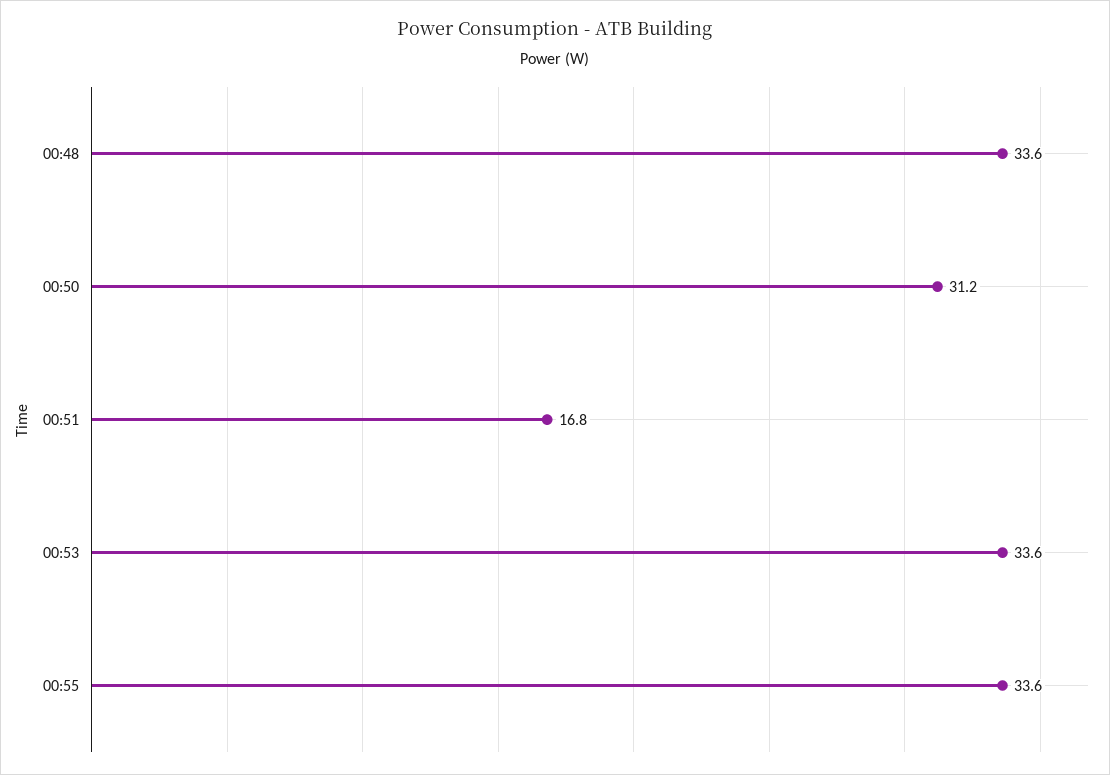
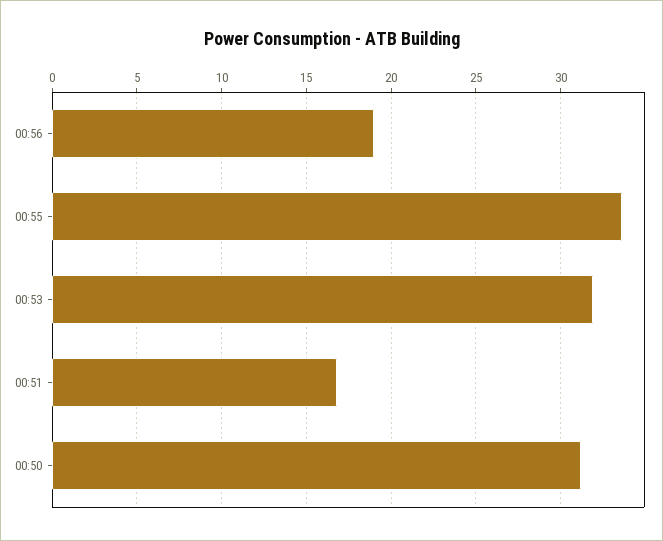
00:48: 33.6 -> none
00:53: 33.6 -> 32
00:56: none -> 19

